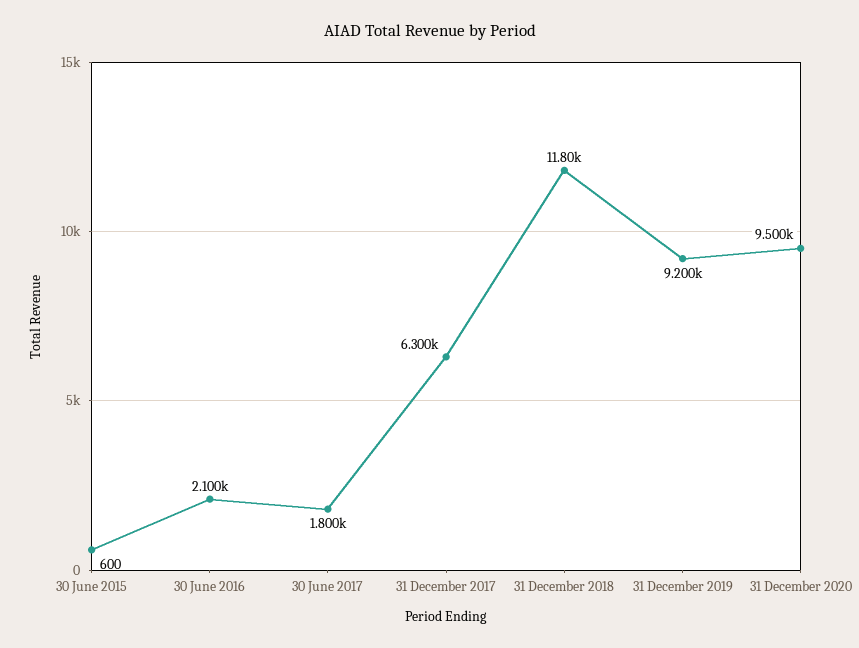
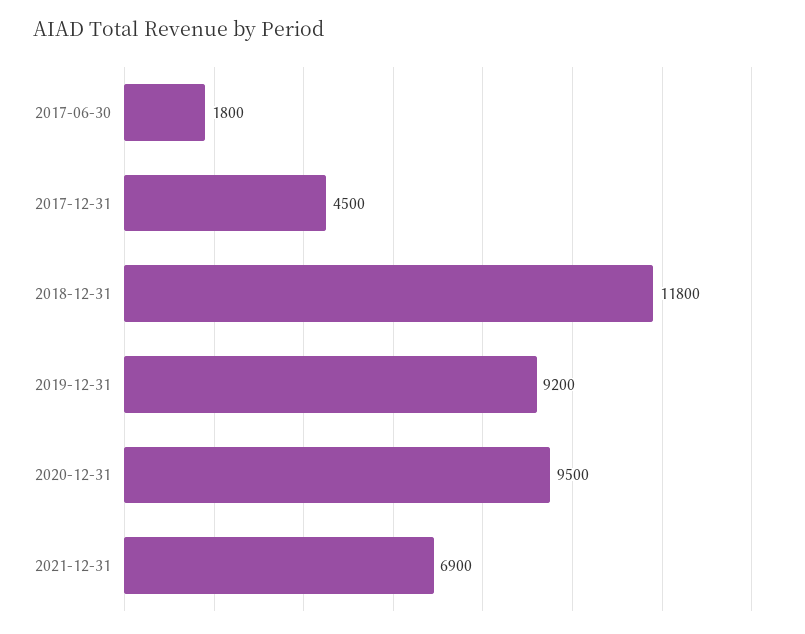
30 June 2015: 600 -> none
30 June 2016: 2100 -> none
31 December 2017: 6300 -> 4500
2021-12-31: none -> 6900

